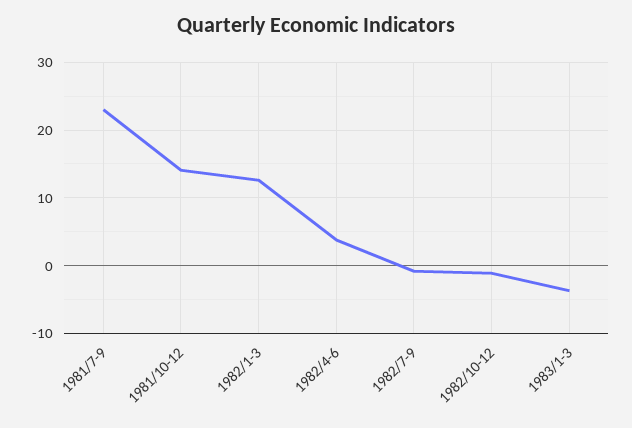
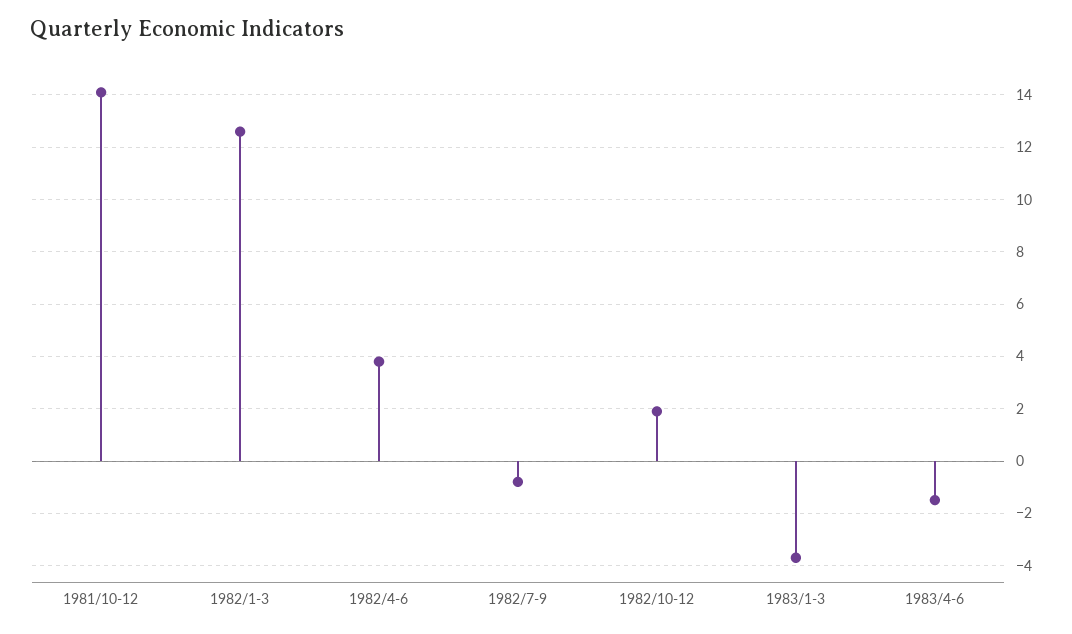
1981/7-9: 23 -> none
1982/10-12: -1 -> 2
1983/4-6: none -> -1.5

